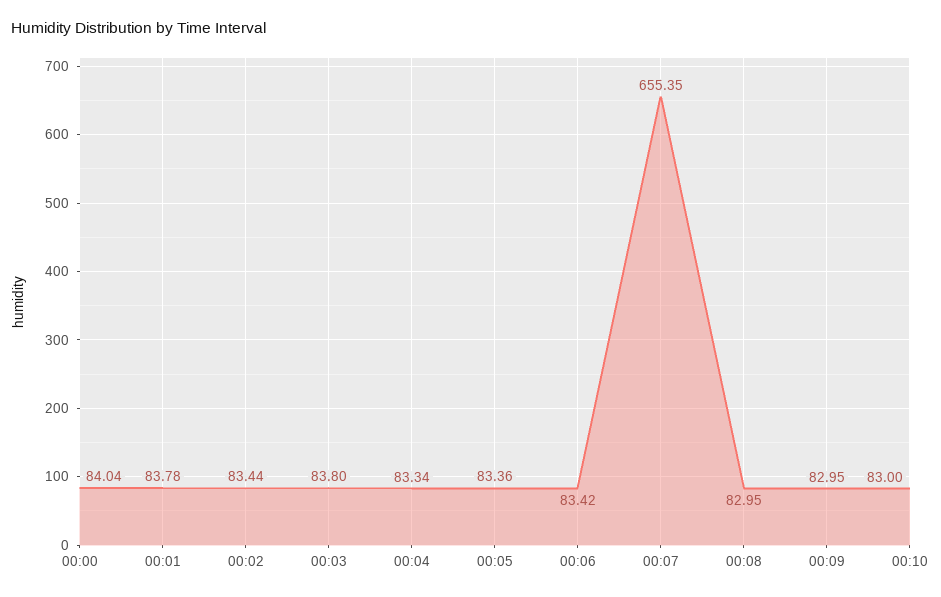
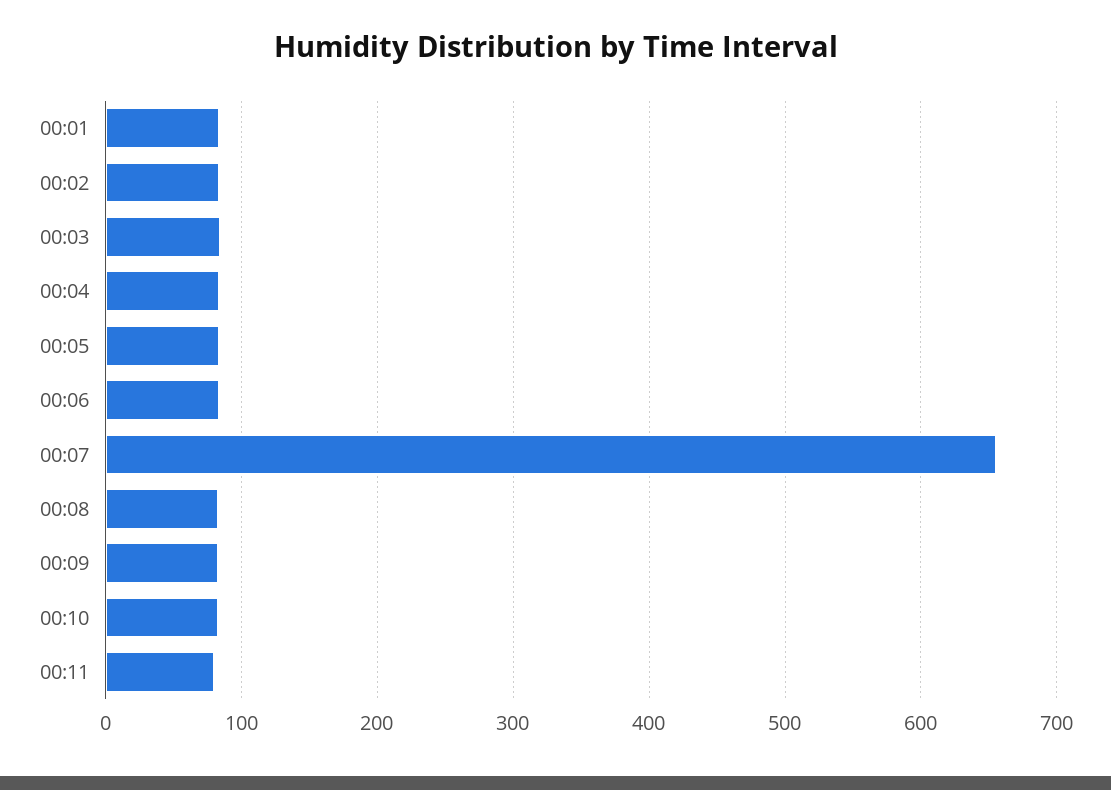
00:00: 84.04 -> none
00:11: none -> 80

